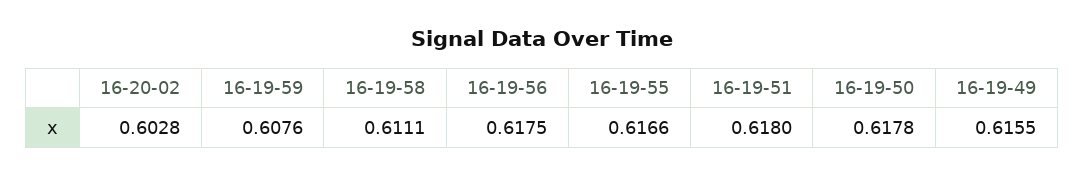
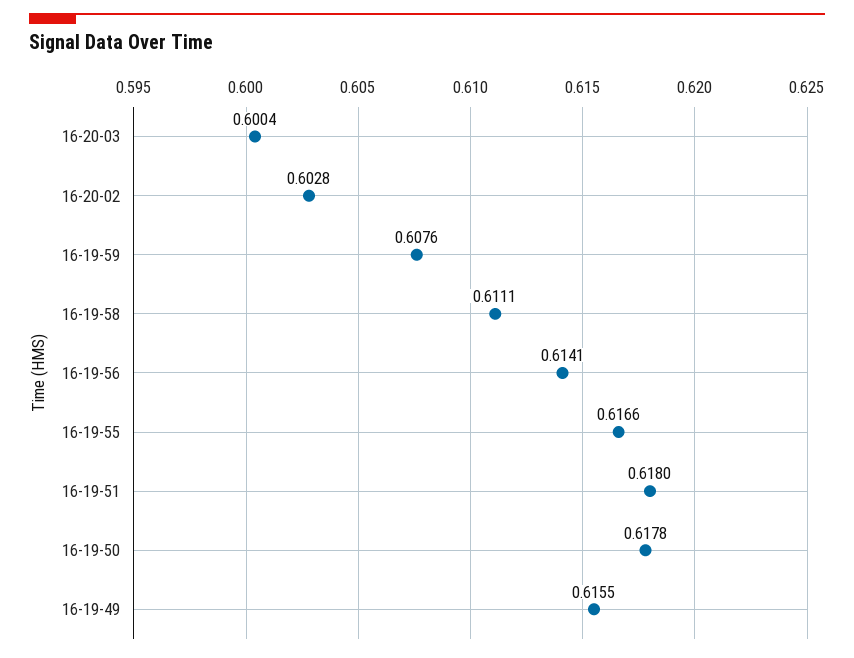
16-19-56: 0.6175 -> 0.6141
16-20-03: none -> 0.6004

